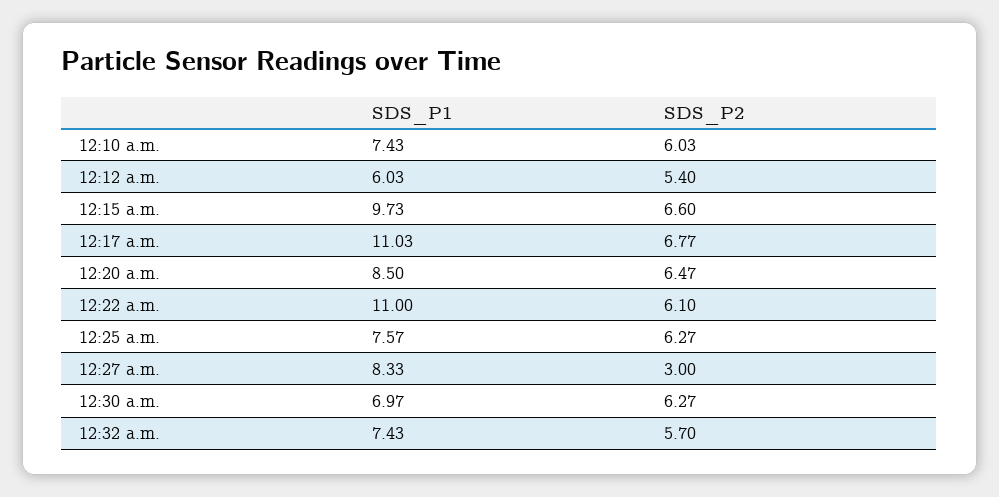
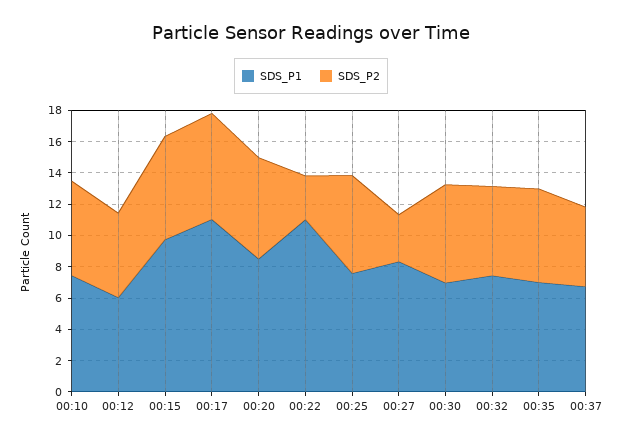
SDS_P2, 12:22 a.m.: 6.1 -> 3
SDS_P1, 00:35: none -> 7
SDS_P2, 00:35: none -> 6
SDS_P1, 00:37: none -> 7
SDS_P2, 00:37: none -> 5

